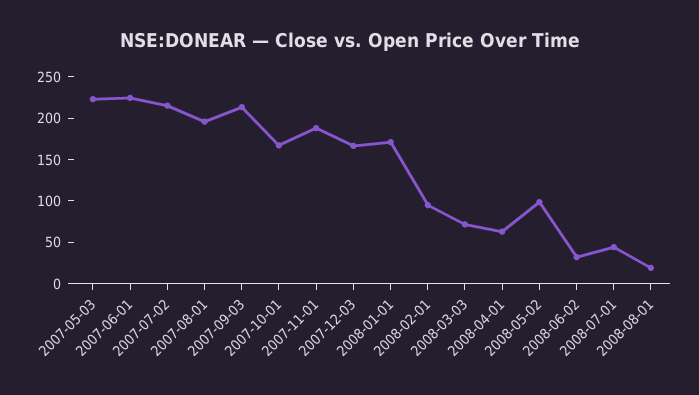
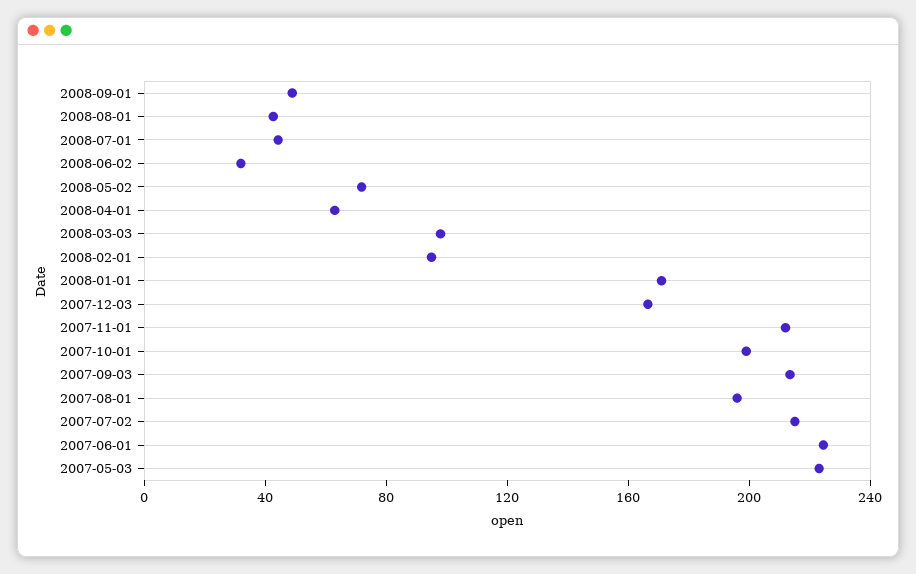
2007-10-01: 170 -> 200
2007-11-01: 190 -> 210
2008-03-03: 70 -> 100
2008-05-02: 100 -> 70
2008-08-01: 20 -> 40
2008-09-01: none -> 50

